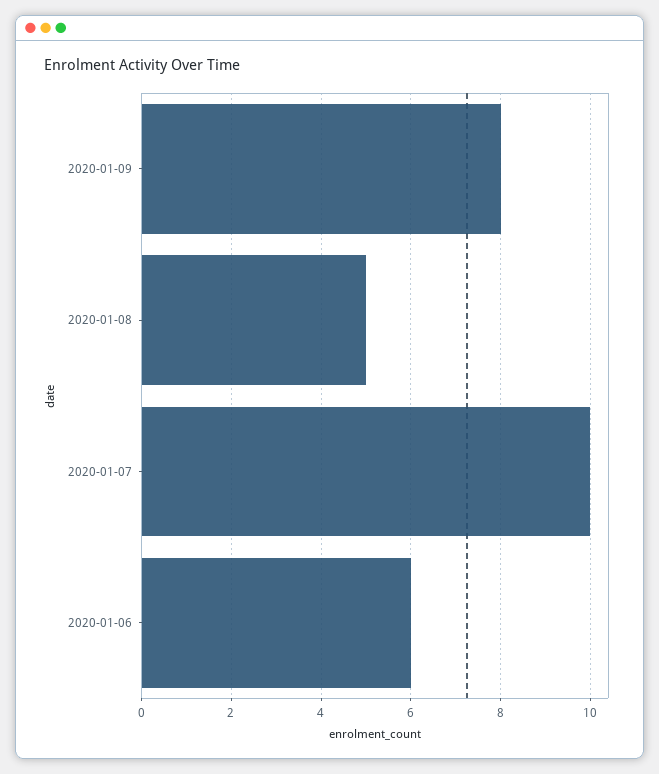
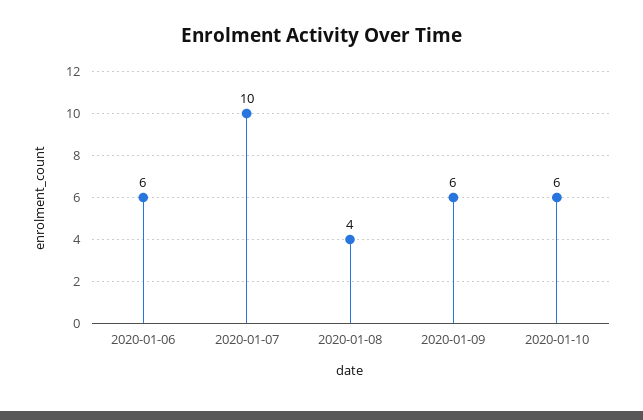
2020-01-09: 8 -> 6
2020-01-08: 5 -> 4
2020-01-10: none -> 6

